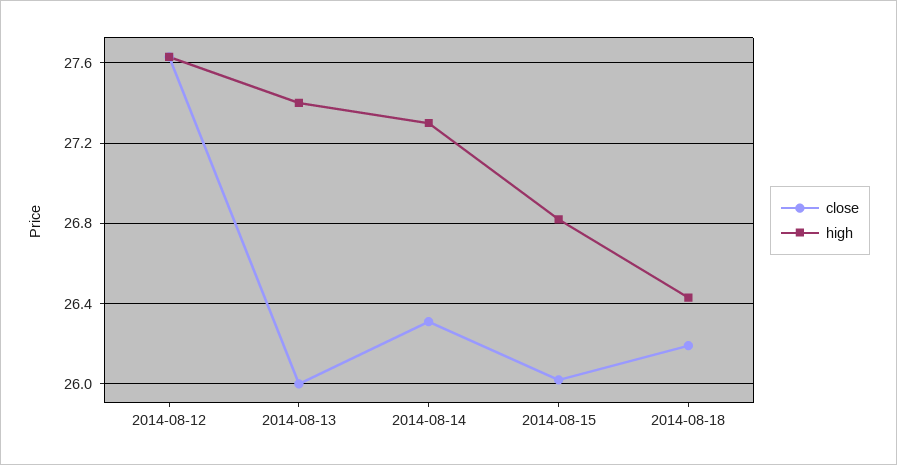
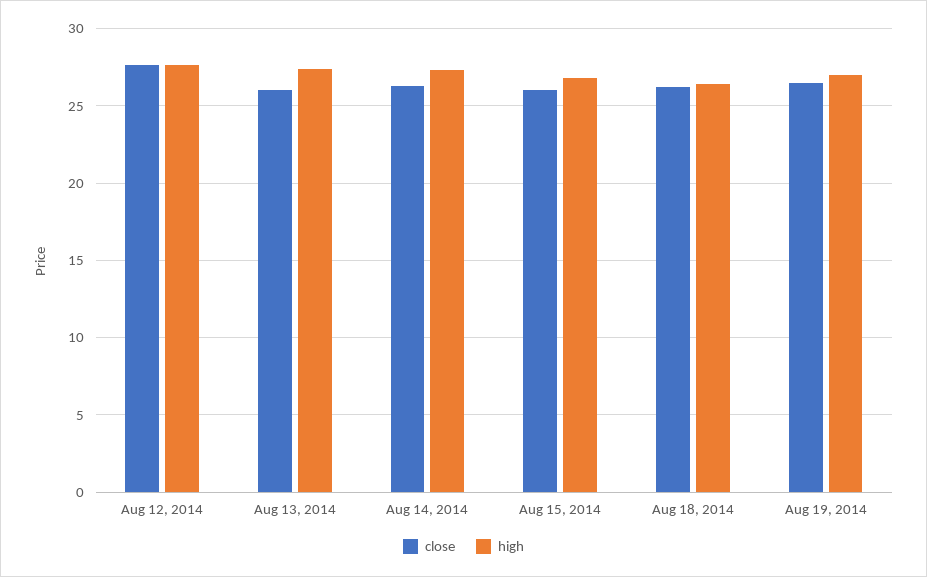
close, Aug 19, 2014: none -> 26.5
high, Aug 19, 2014: none -> 27

